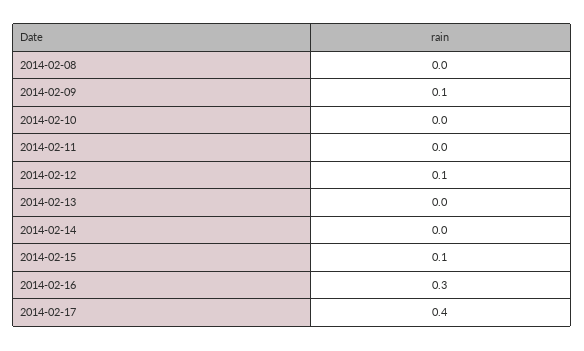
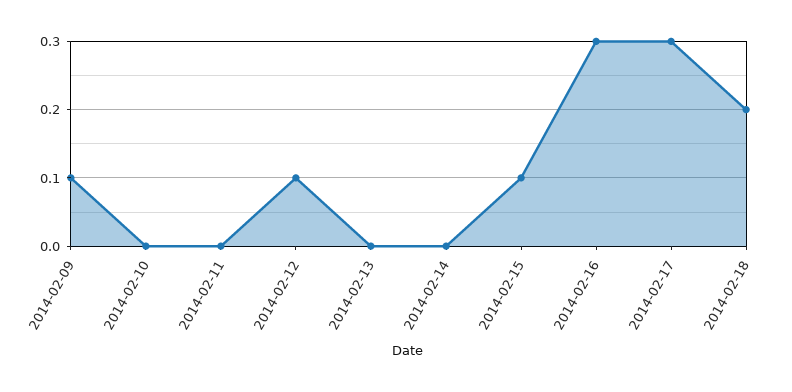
2014-02-08: 0 -> none
2014-02-17: 0.4 -> 0.3
2014-02-18: none -> 0.2

